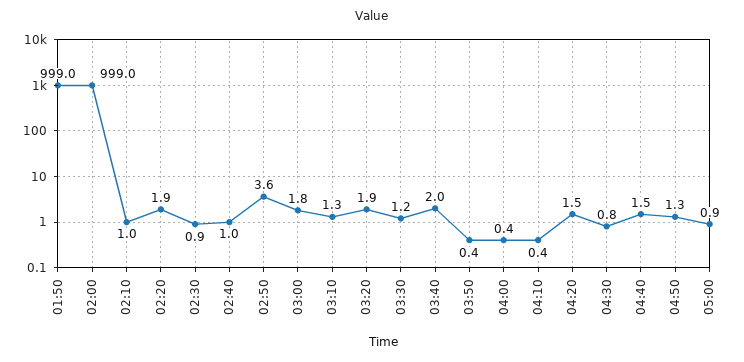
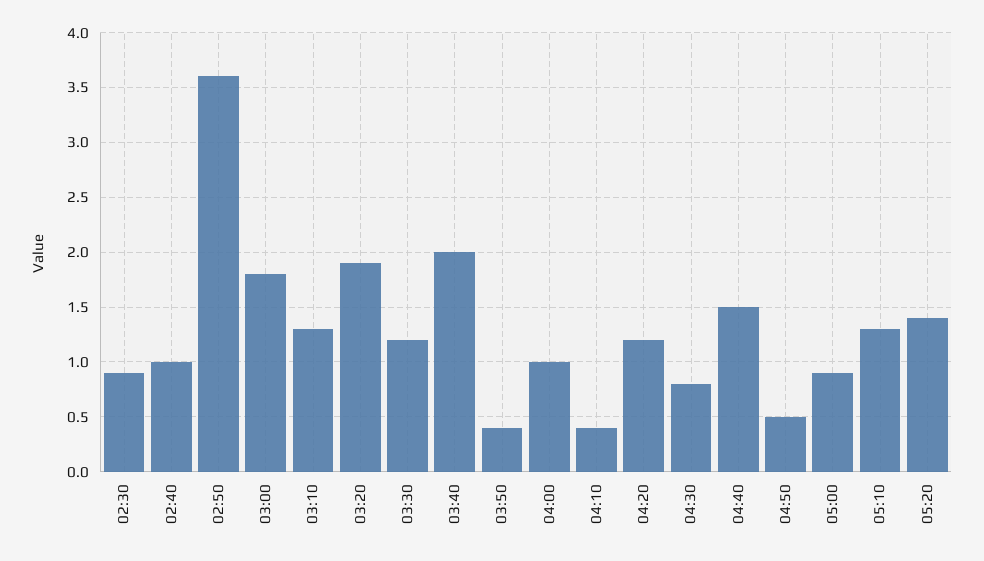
01:50: 999 -> none
02:00: 999 -> none
02:10: 1 -> none
02:20: 1.9 -> none
04:00: 0.4 -> 1
04:20: 1.5 -> 1.2
04:50: 1.3 -> 0.5
05:10: none -> 1.3
05:20: none -> 1.4

